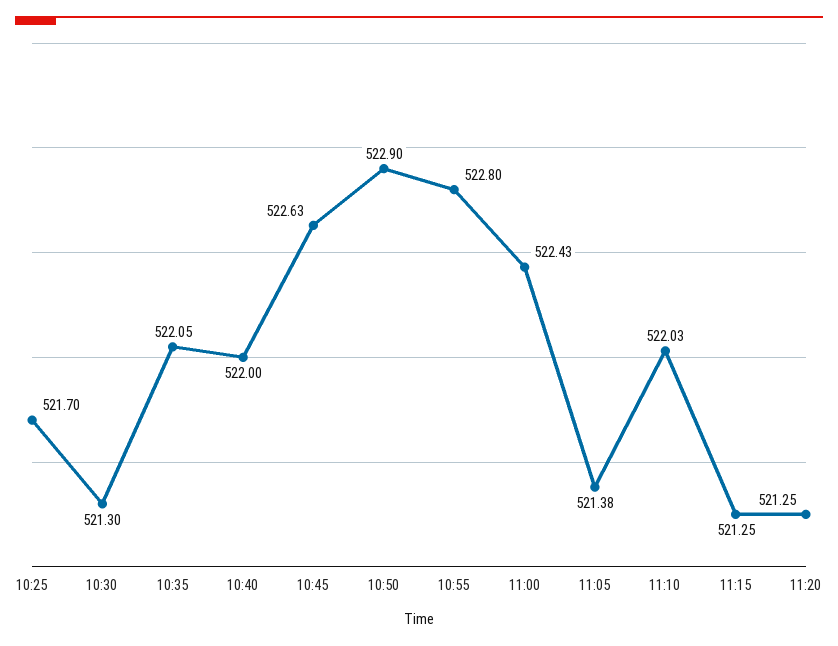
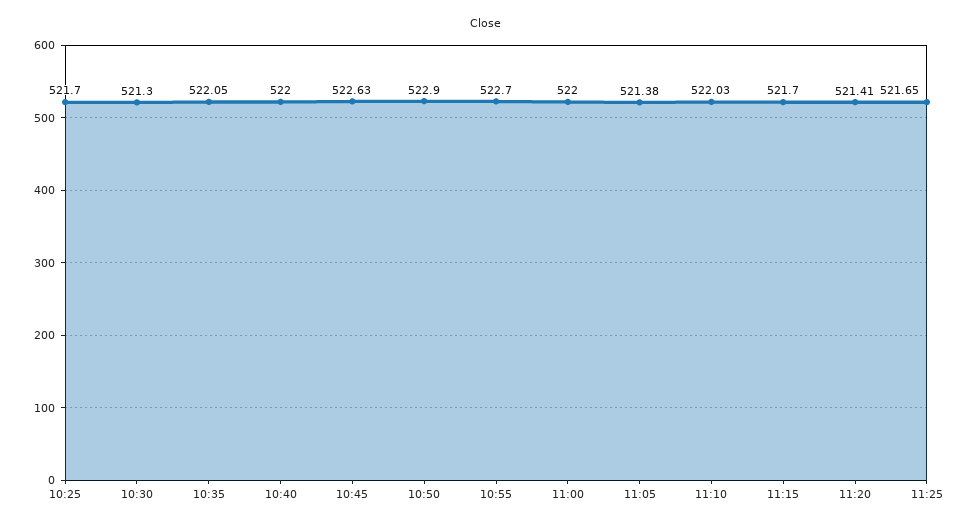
10:55: 522.8 -> 522.7
11:00: 522.43 -> 522
11:15: 521.25 -> 521.7
11:20: 521.25 -> 521.41
11:25: none -> 521.65

